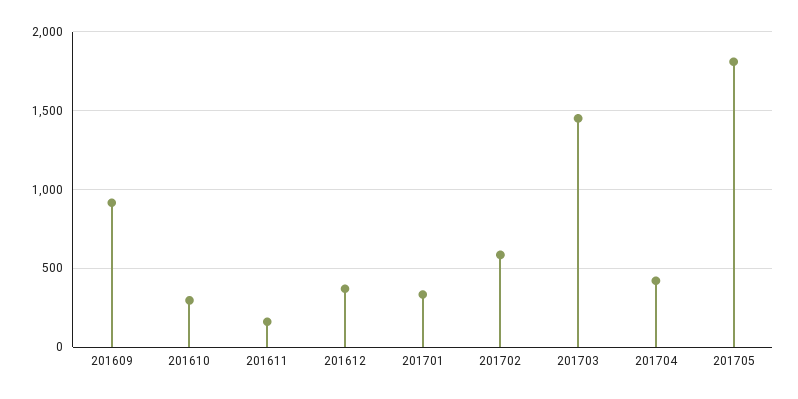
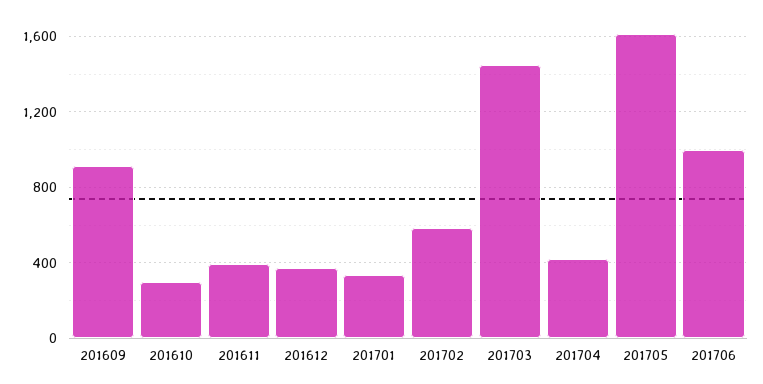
201611: 150 -> 400
201705: 1800 -> 1600
201706: none -> 1000

